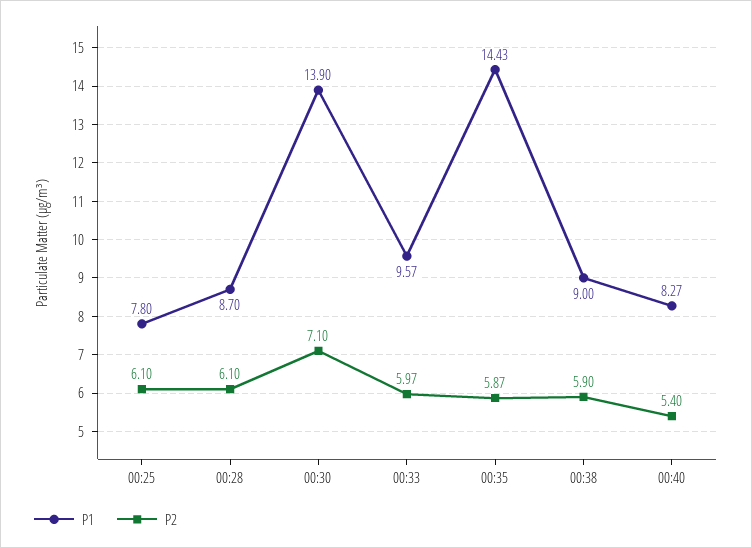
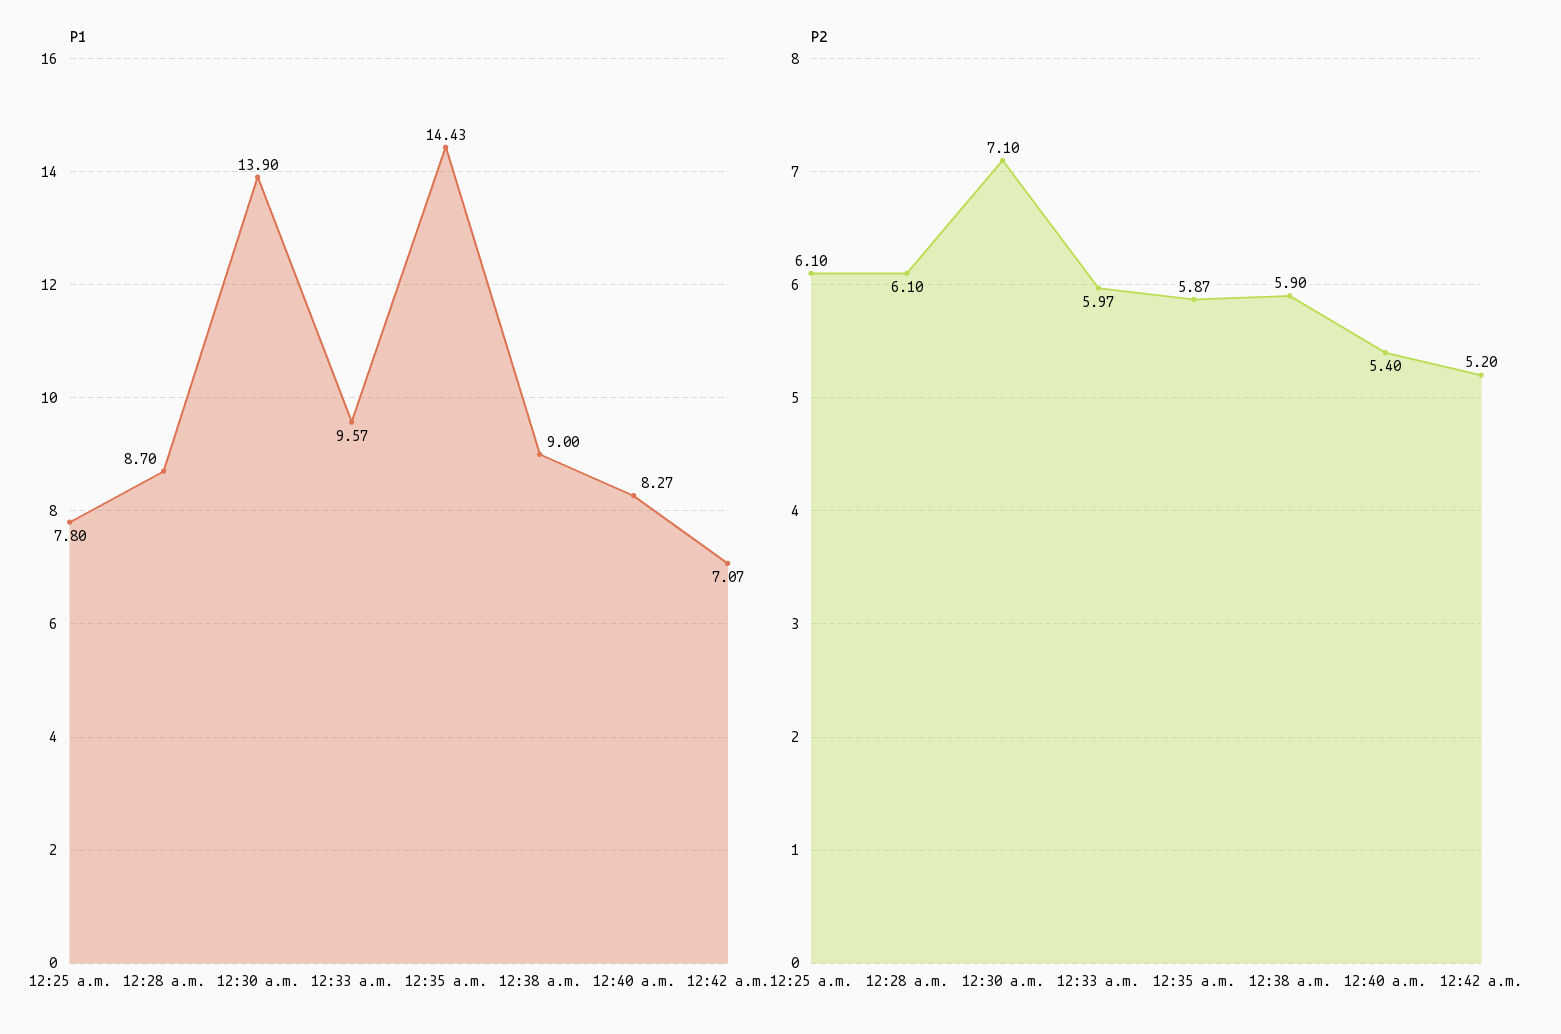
P1, 12:42 a.m.: none -> 7.07
P2, 12:42 a.m.: none -> 5.2

